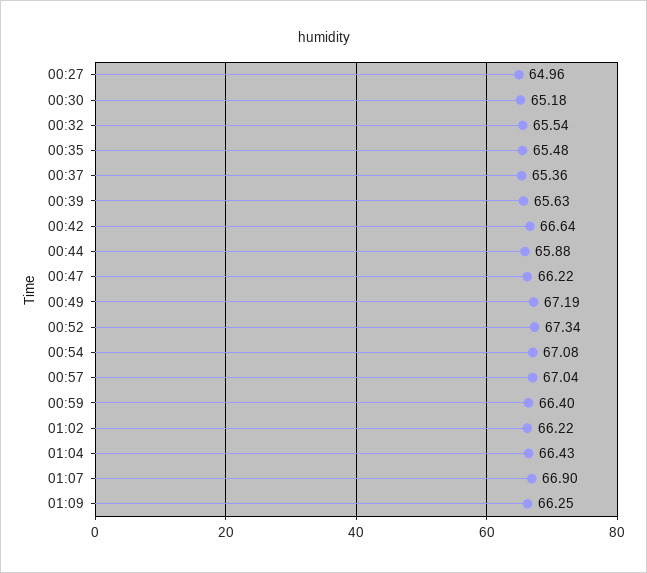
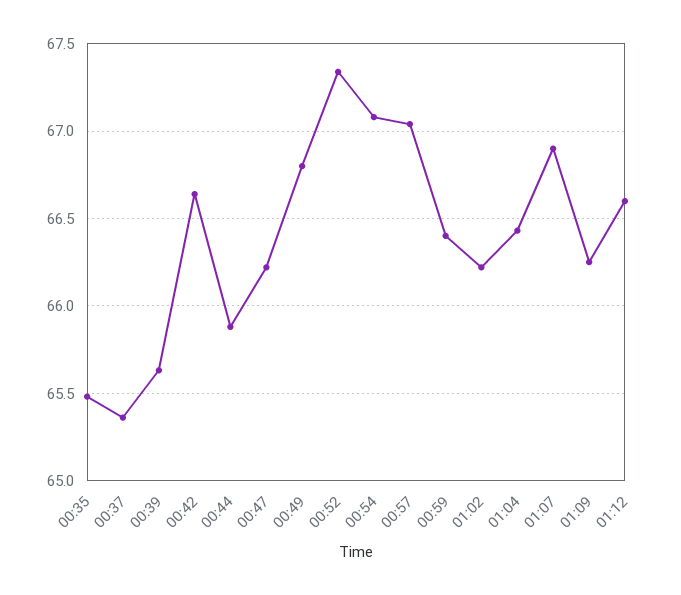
00:27: 64.96 -> none
00:30: 65.18 -> none
00:32: 65.54 -> none
00:49: 67.19 -> 66.8
01:12: none -> 66.6

